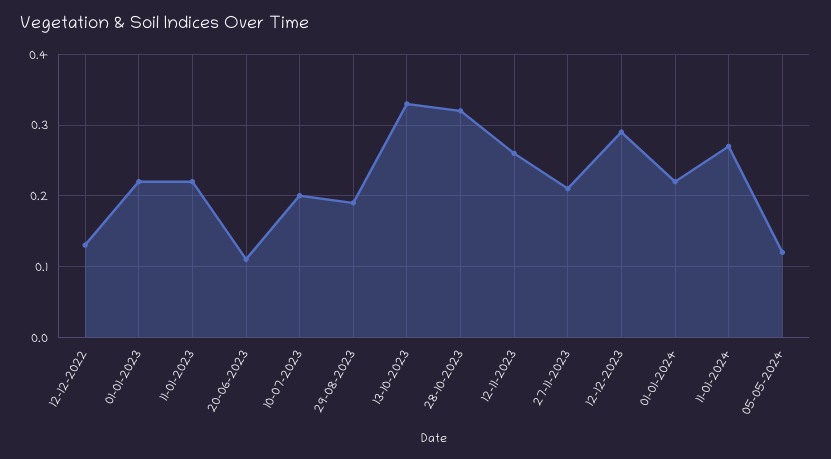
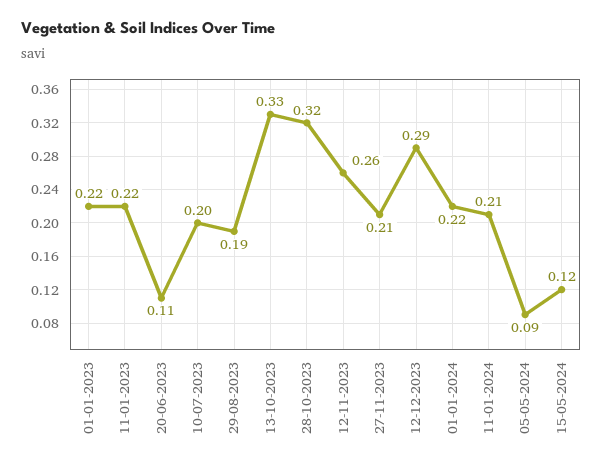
12-12-2022: 0.13 -> none
11-01-2024: 0.27 -> 0.21
05-05-2024: 0.12 -> 0.09
15-05-2024: none -> 0.12

